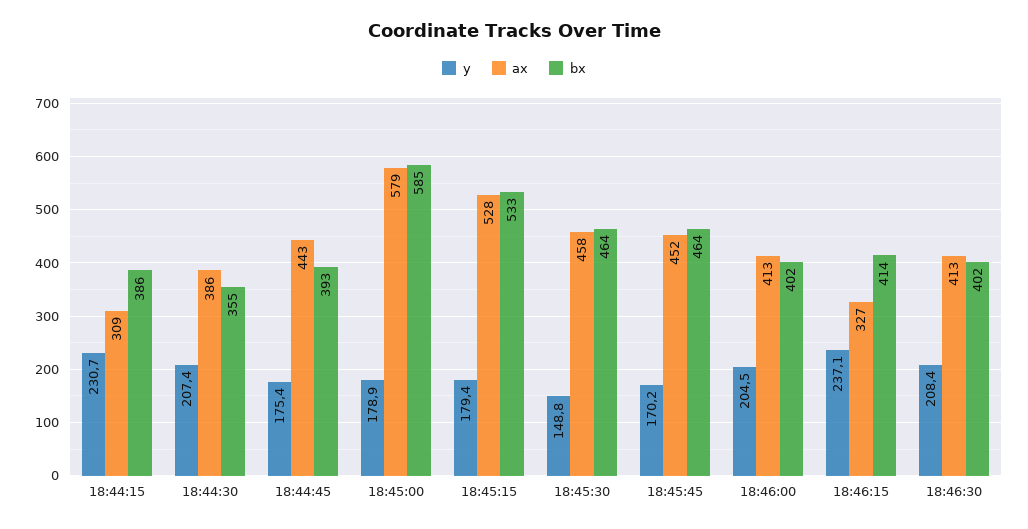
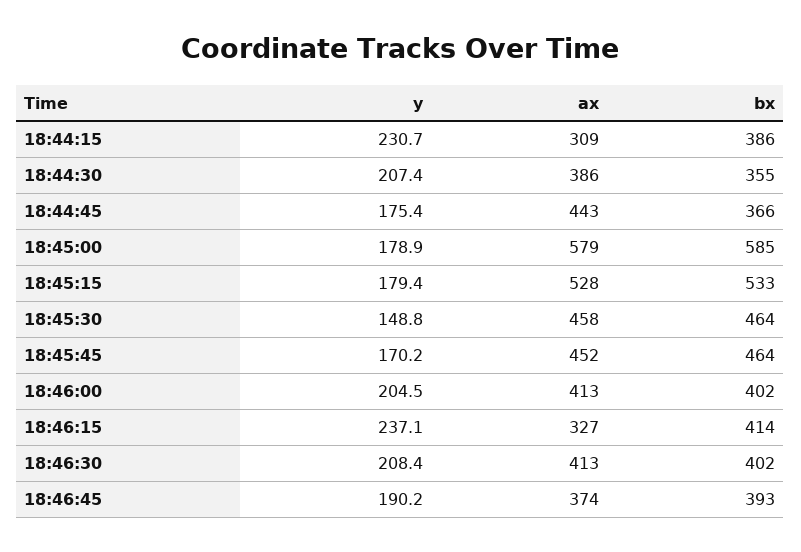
bx, 18:44:45: 393 -> 366
y, 18:46:45: none -> 190.2
ax, 18:46:45: none -> 374
bx, 18:46:45: none -> 393

